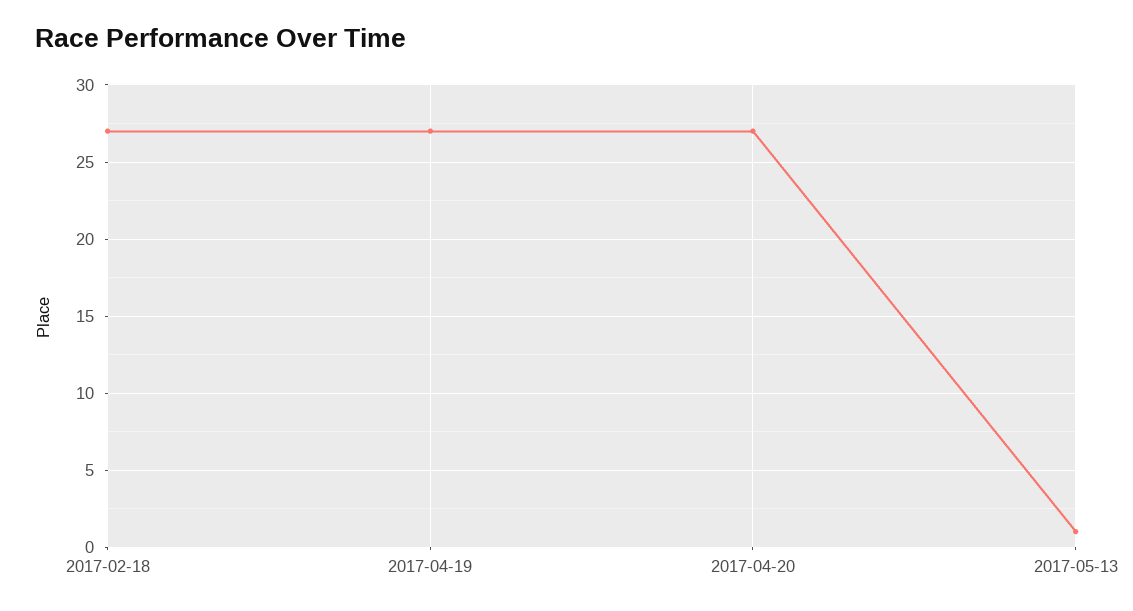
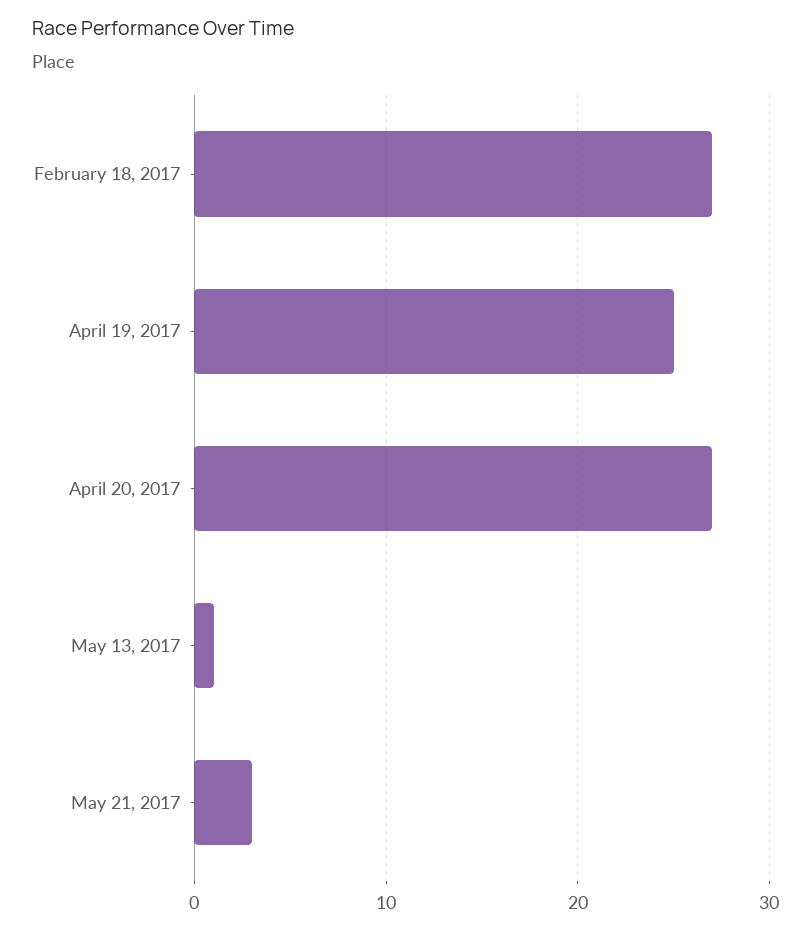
2017-04-19: 27 -> 25
May 21, 2017: none -> 3

